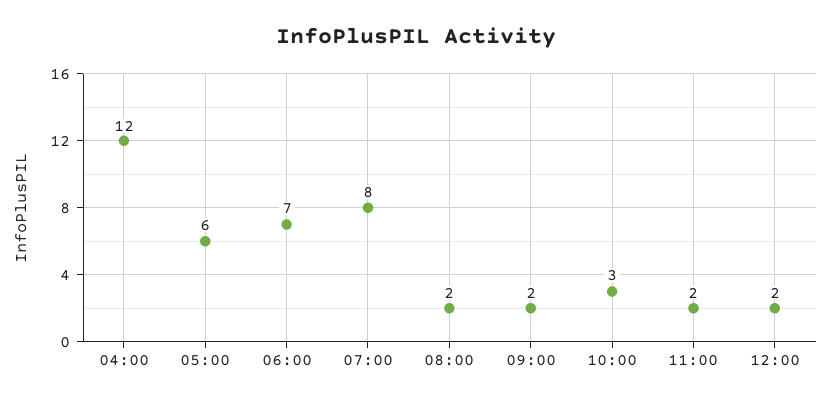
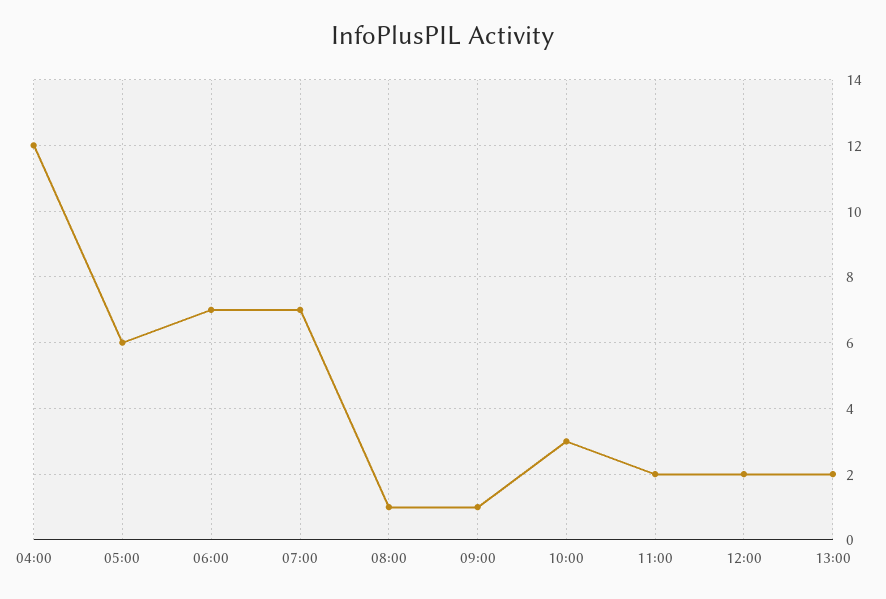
07:00: 8 -> 7
08:00: 2 -> 1
09:00: 2 -> 1
13:00: none -> 2

